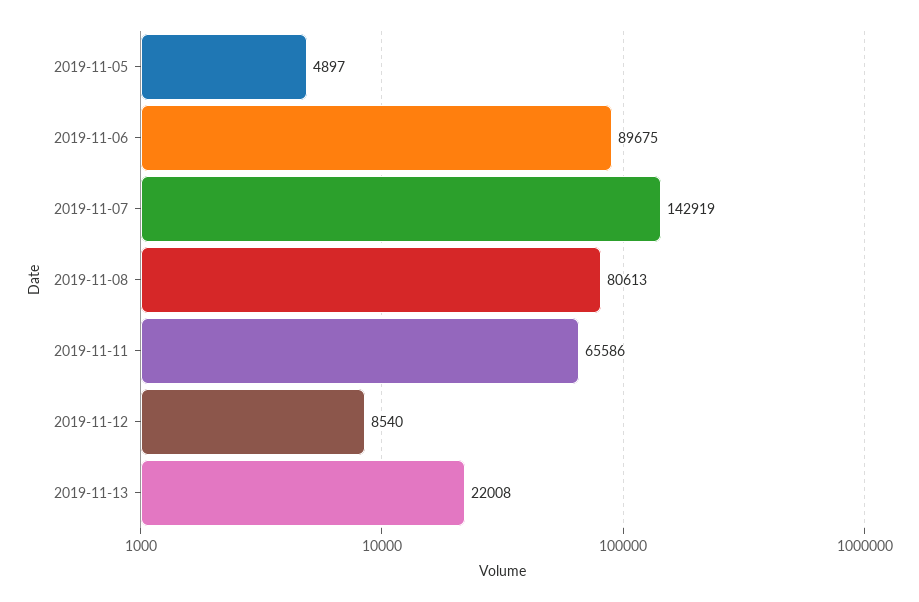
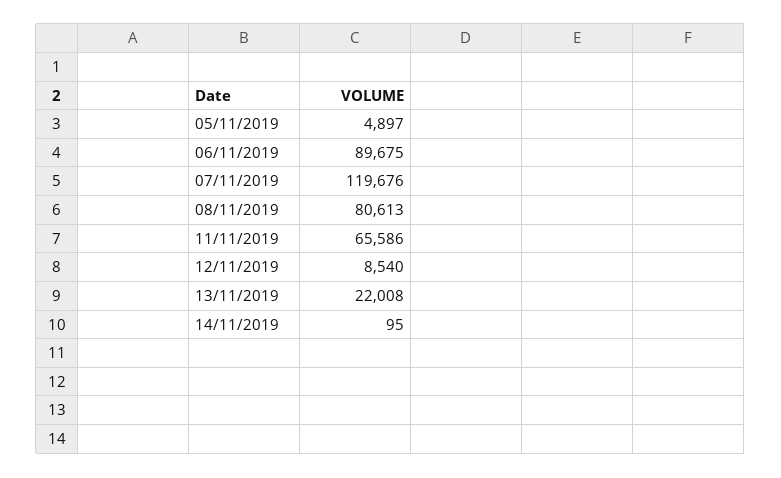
2019-11-07: 142919 -> 119676
14/11/2019: none -> 95

